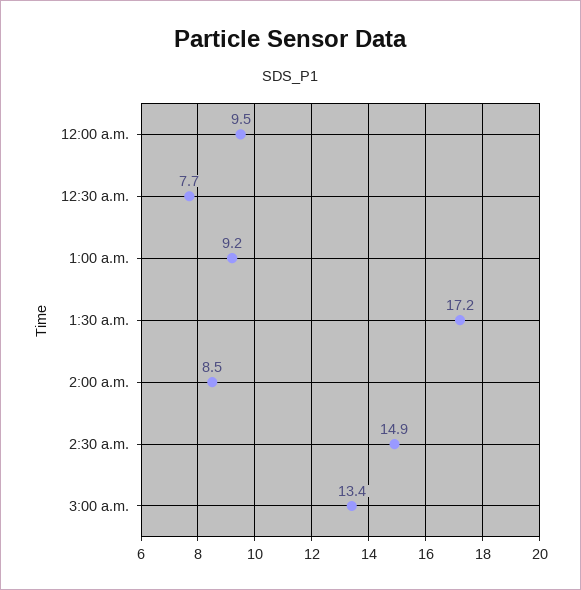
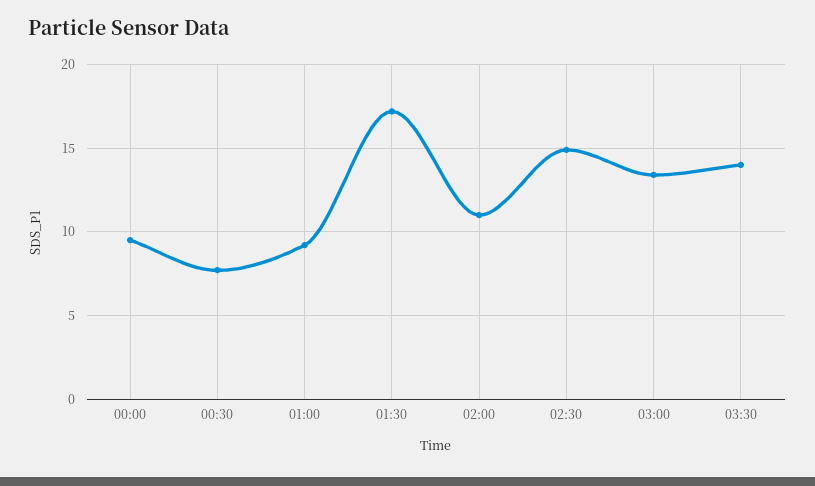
2:00 a.m.: 8.5 -> 11
03:30: none -> 14

